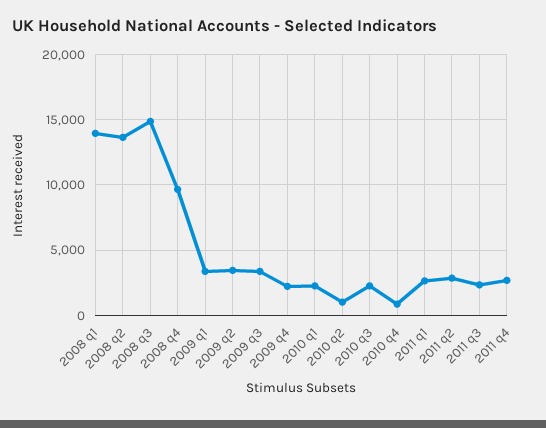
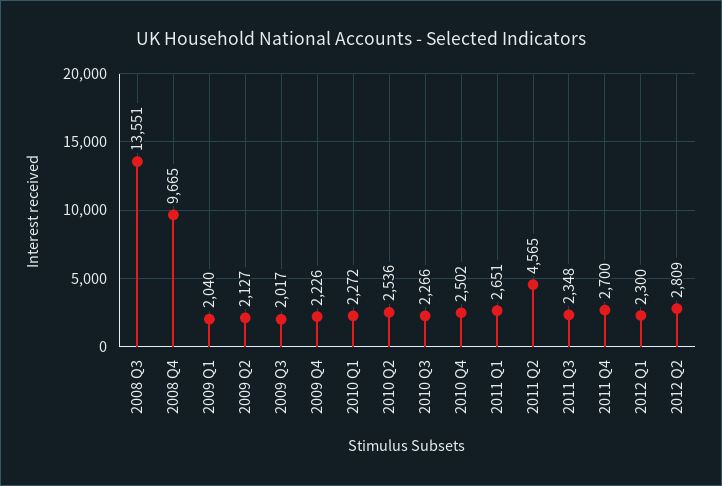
2008 q1: 14000 -> none
2008 q2: 13500 -> none
2008 q3: 15000 -> 13551
2009 q1: 3500 -> 2040
2009 q2: 3500 -> 2127
2009 q3: 3500 -> 2017
2010 q2: 1000 -> 2536
2010 q4: 1000 -> 2502
2011 q2: 3000 -> 4565
2012 Q1: none -> 2300
2012 Q2: none -> 2809

